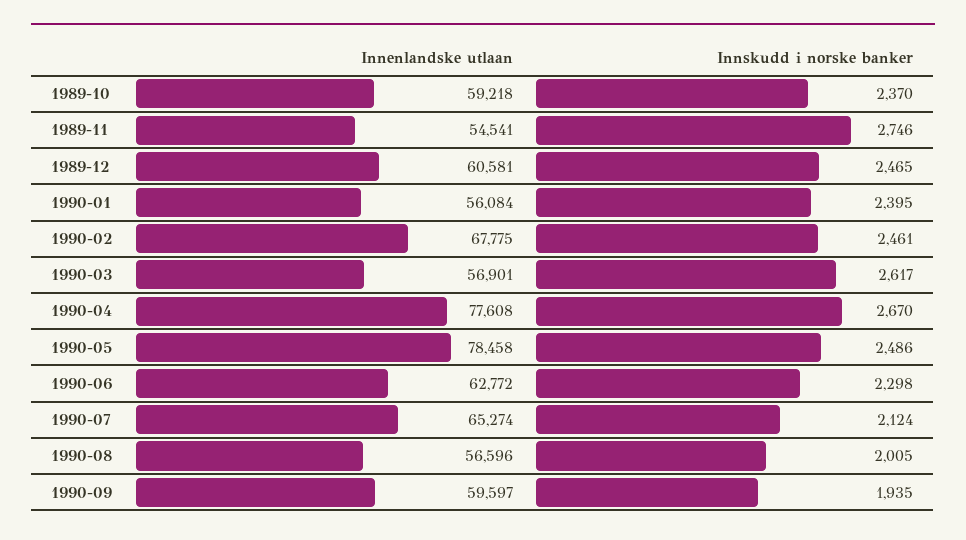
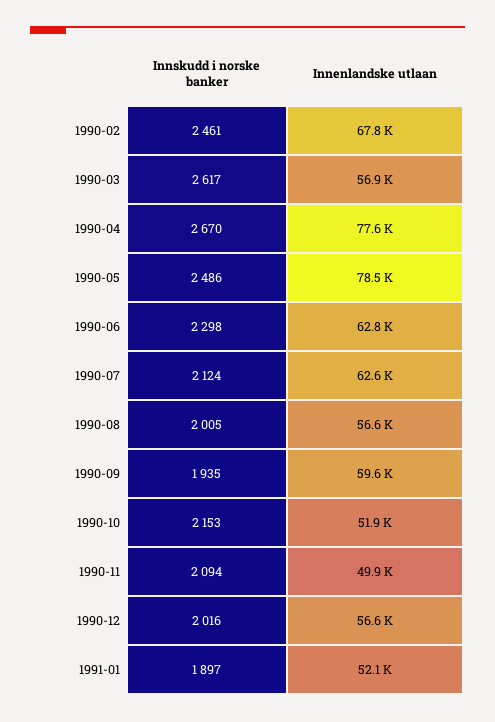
Innenlandske utlaan, 1989-10: 59218 -> none
Innskudd i norske banker, 1989-10: 2370 -> none
Innenlandske utlaan, 1989-11: 54541 -> none
Innskudd i norske banker, 1989-11: 2746 -> none
Innenlandske utlaan, 1989-12: 60581 -> none
Innskudd i norske banker, 1989-12: 2465 -> none
Innenlandske utlaan, 1990-01: 56084 -> none
Innskudd i norske banker, 1990-01: 2395 -> none
Innenlandske utlaan, 1990-07: 65274 -> 62600
Innskudd i norske banker, 1990-10: none -> 2153
Innenlandske utlaan, 1990-10: none -> 51900
Innskudd i norske banker, 1990-11: none -> 2094
Innenlandske utlaan, 1990-11: none -> 49900
Innskudd i norske banker, 1990-12: none -> 2016
Innenlandske utlaan, 1990-12: none -> 56600
Innskudd i norske banker, 1991-01: none -> 1897
Innenlandske utlaan, 1991-01: none -> 52100

